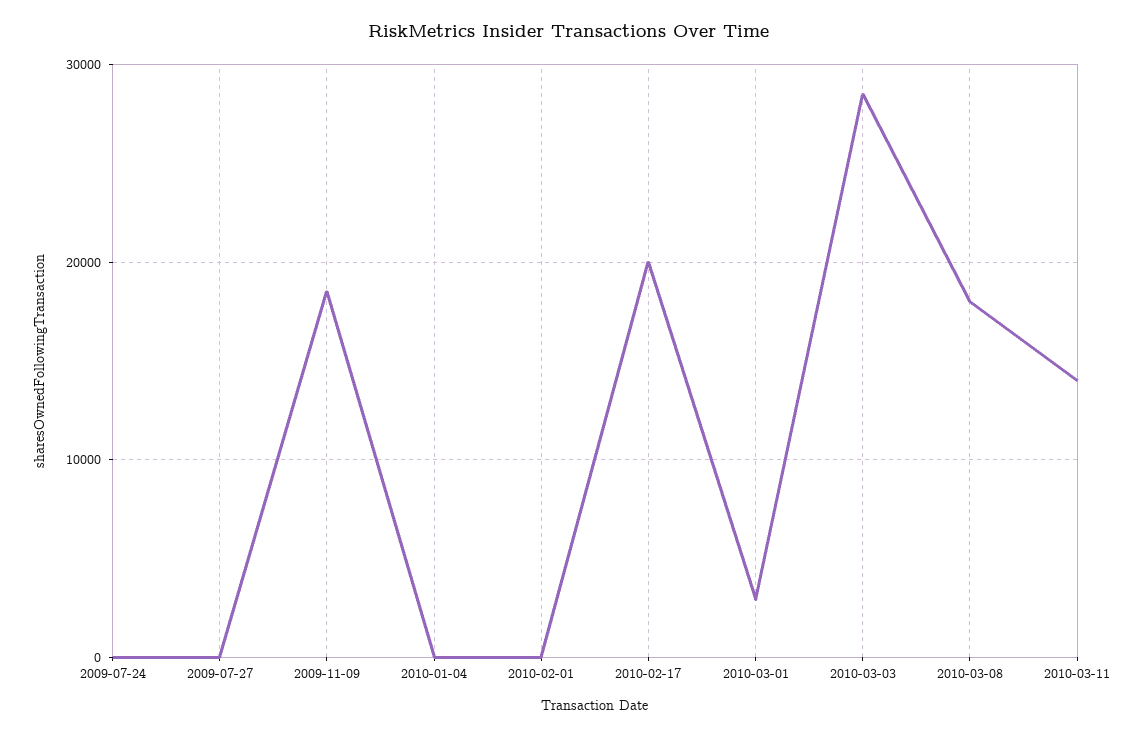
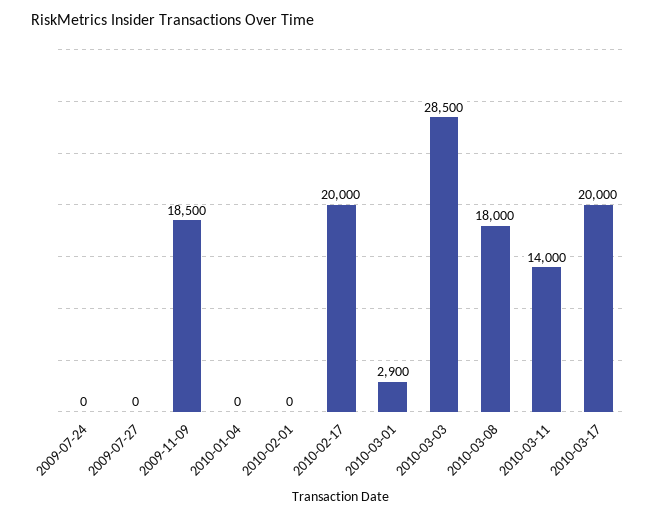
2010-03-17: none -> 20000

